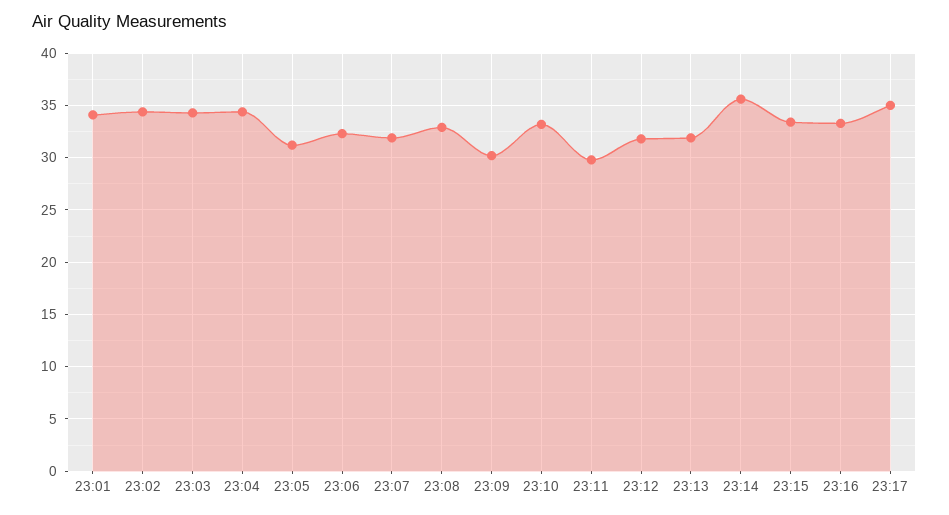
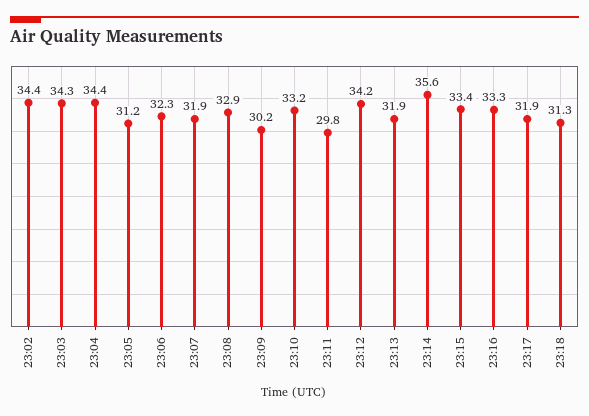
23:01: 34 -> none
23:12: 32 -> 34.2
23:17: 35 -> 31.9
23:18: none -> 31.3

